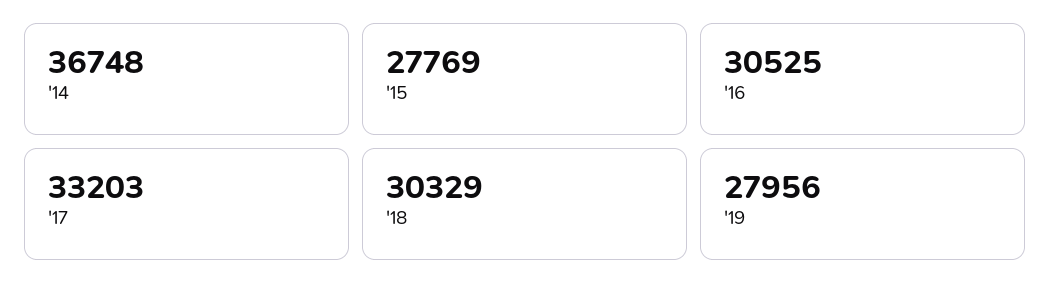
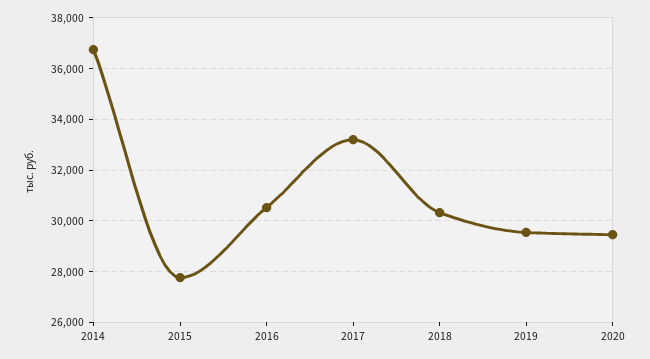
'19: 27956 -> 29500
2020: none -> 29500

